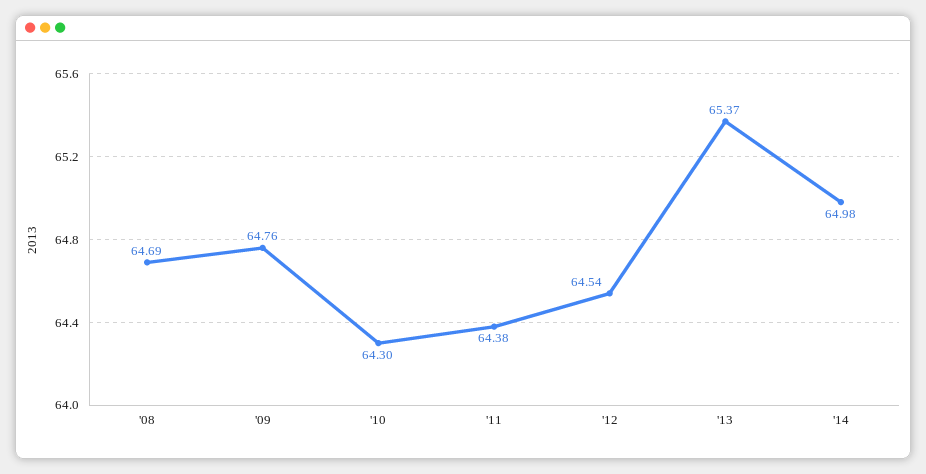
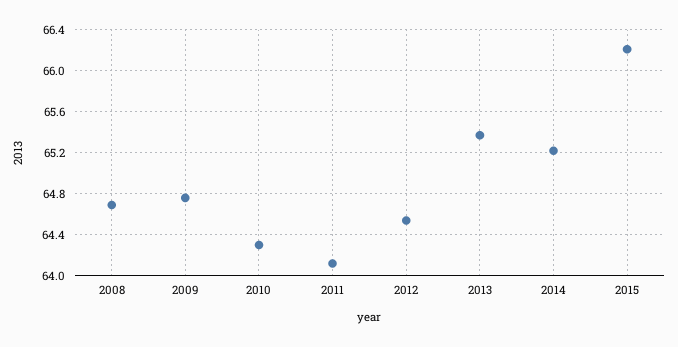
'11: 64.38 -> 64.1
'14: 64.98 -> 65.2
2015: none -> 66.2

